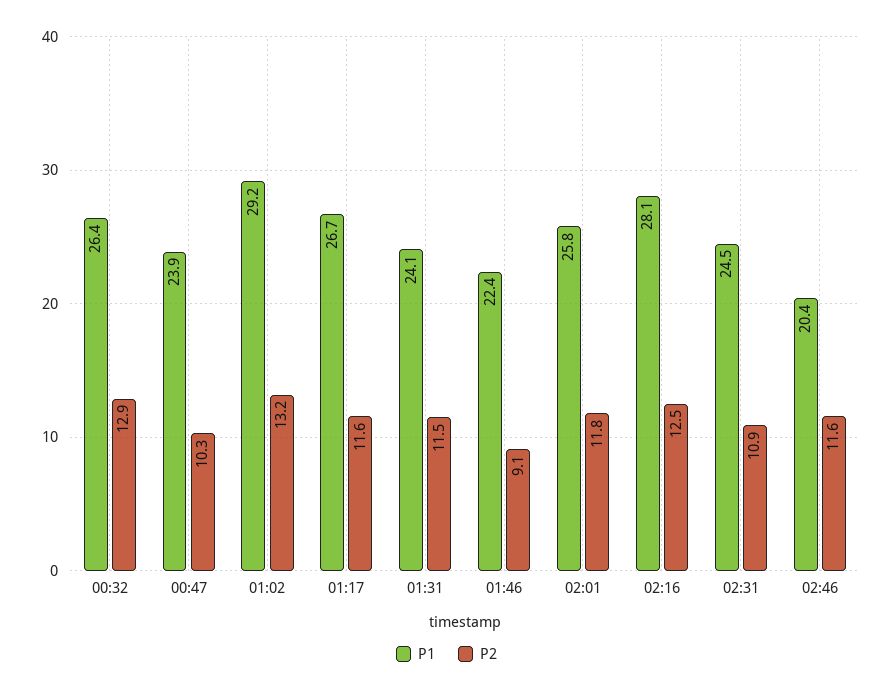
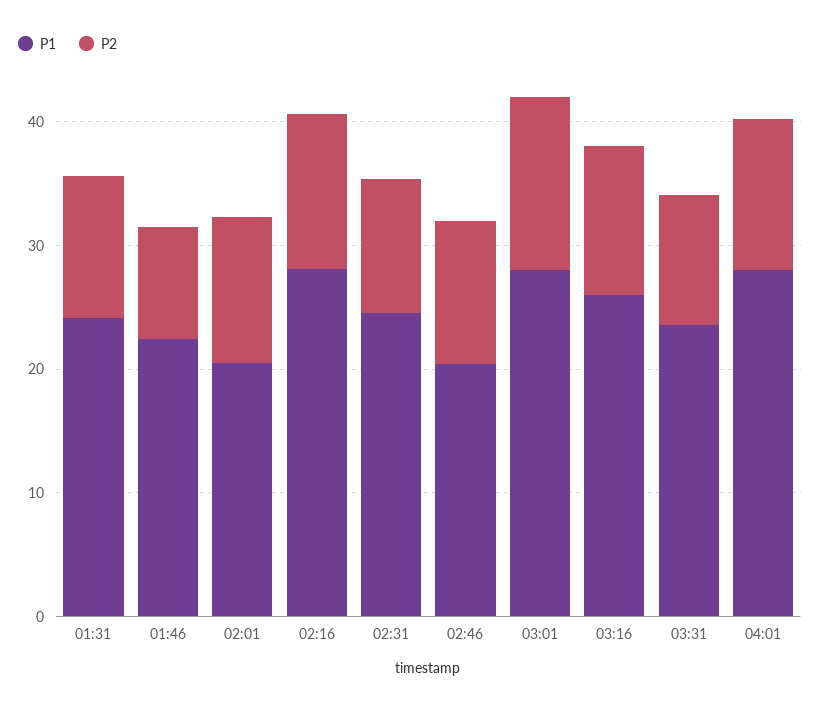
P1, 00:32: 26.4 -> none
P2, 00:32: 12.9 -> none
P1, 00:47: 23.9 -> none
P2, 00:47: 10.3 -> none
P1, 01:02: 29.2 -> none
P2, 01:02: 13.2 -> none
P1, 01:17: 26.7 -> none
P2, 01:17: 11.6 -> none
P1, 02:01: 25.8 -> 20
P1, 03:01: none -> 28
P2, 03:01: none -> 14
P1, 03:16: none -> 26
P2, 03:16: none -> 12
P1, 03:31: none -> 24
P2, 03:31: none -> 10
P1, 04:01: none -> 28
P2, 04:01: none -> 12

